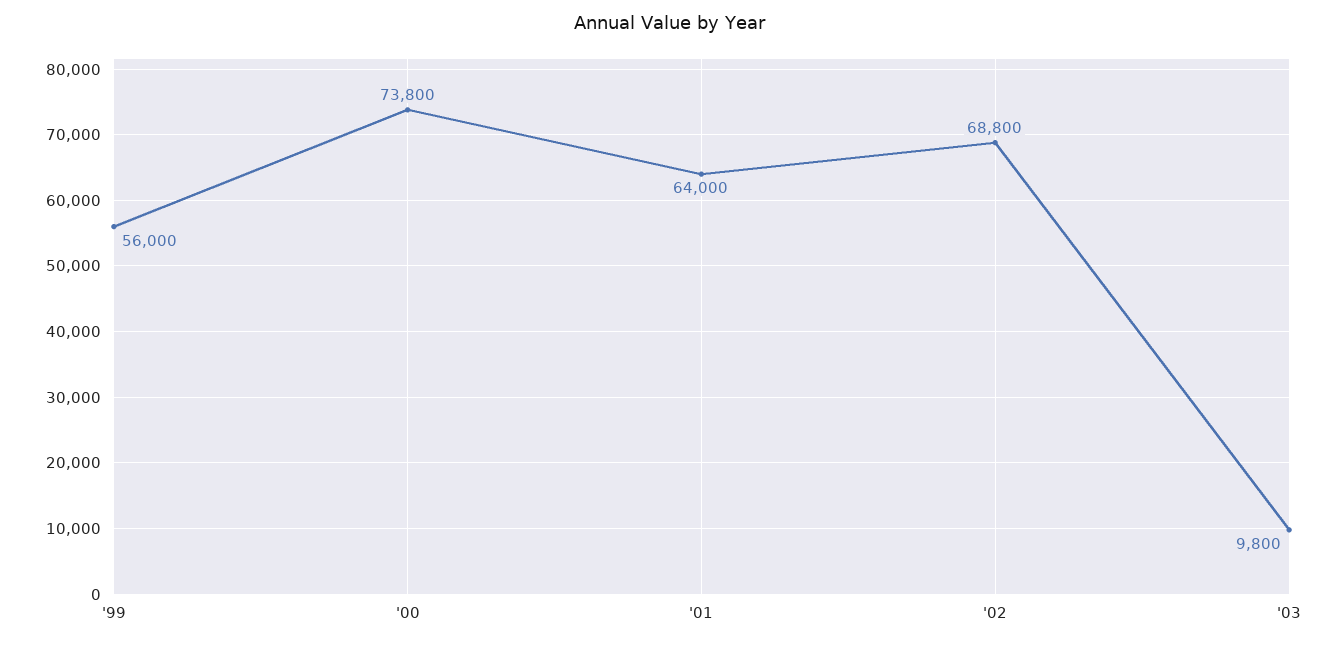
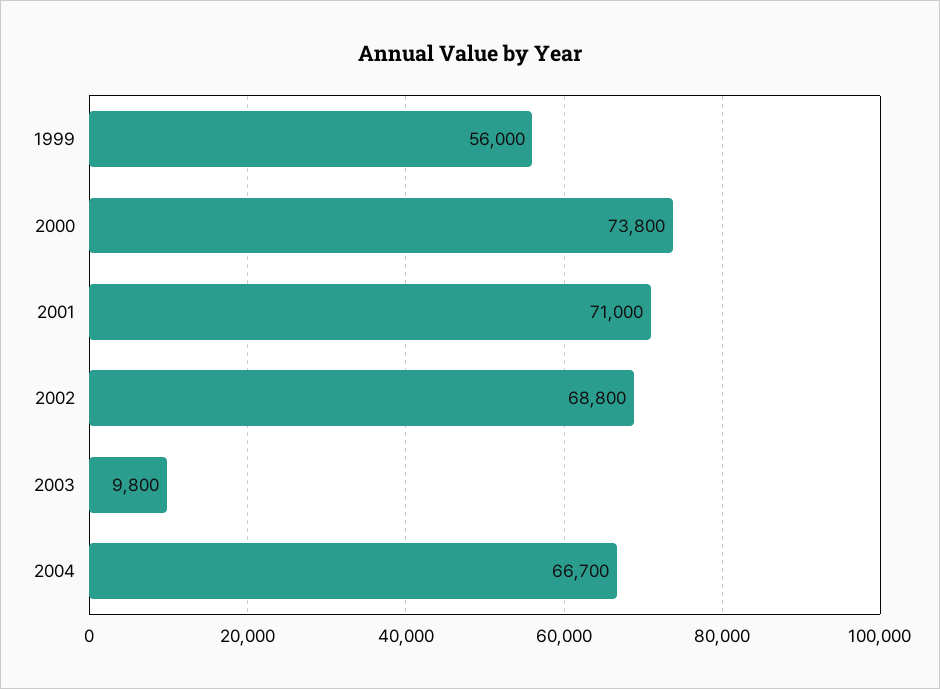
'01: 64000 -> 71000
2004: none -> 66700

